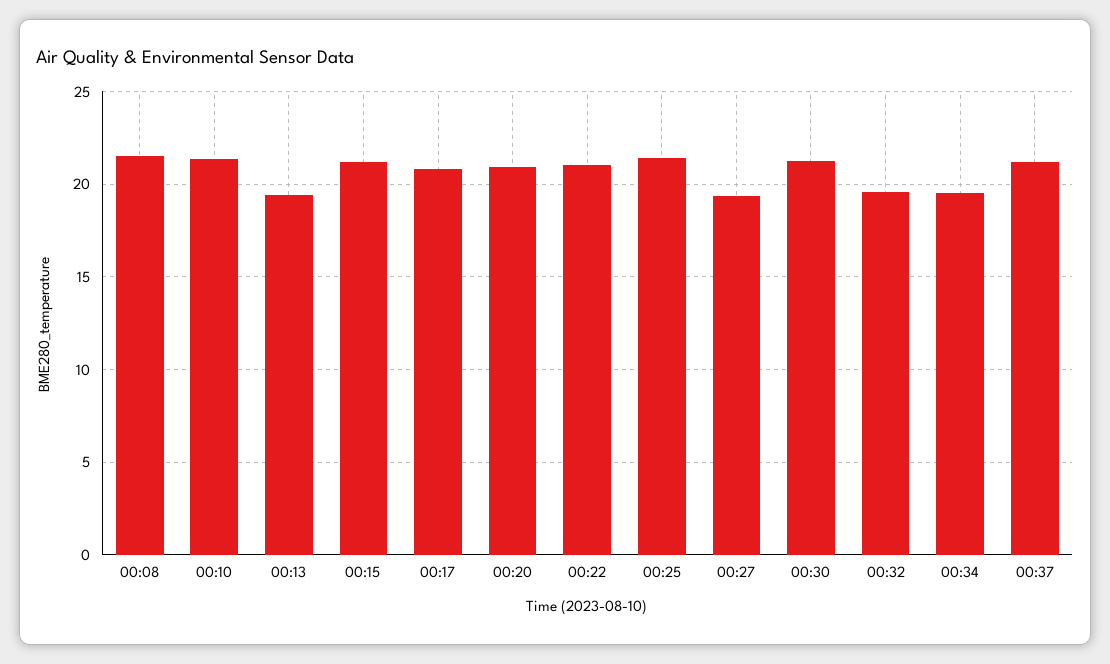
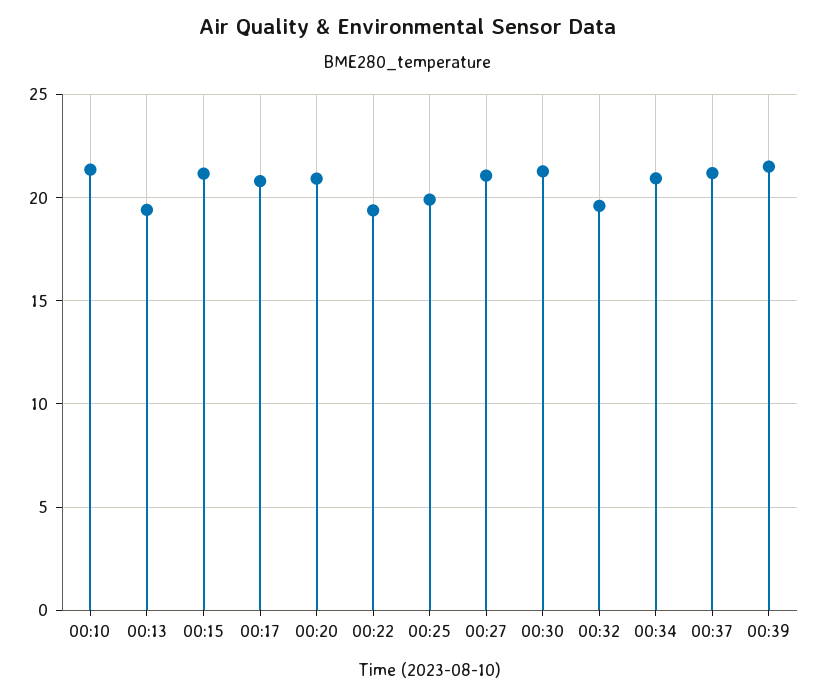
00:08: 21.5 -> none
00:22: 21 -> 19.5
00:25: 21.5 -> 20
00:27: 19.5 -> 21
00:34: 19.5 -> 21
00:39: none -> 21.5

